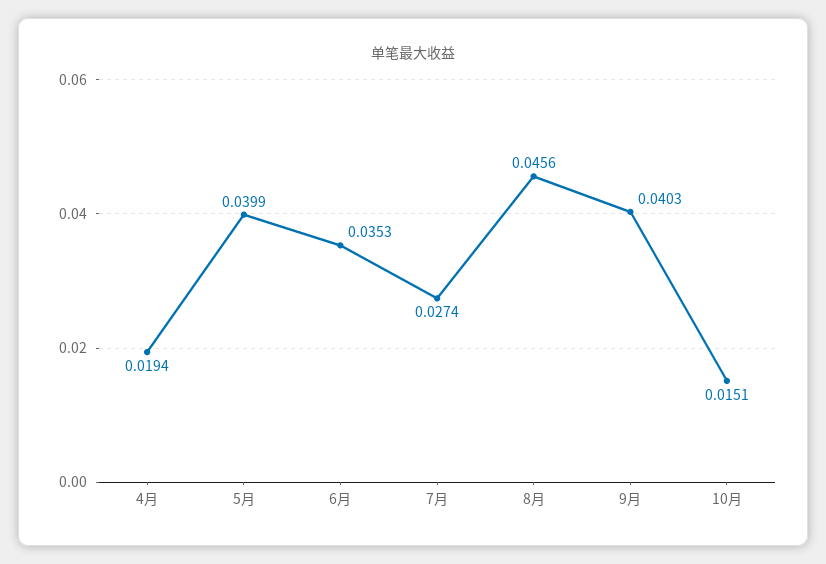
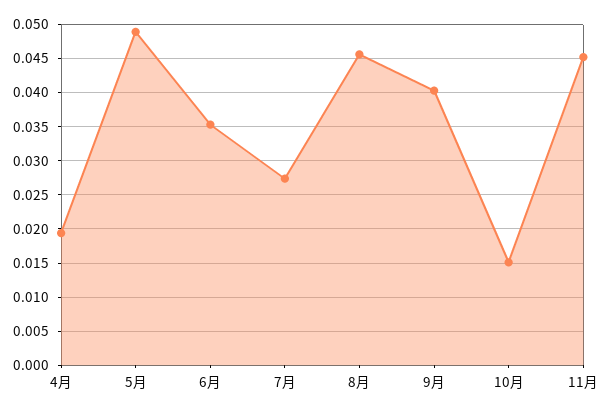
5月: 0.0399 -> 0.049
11月: none -> 0.045

